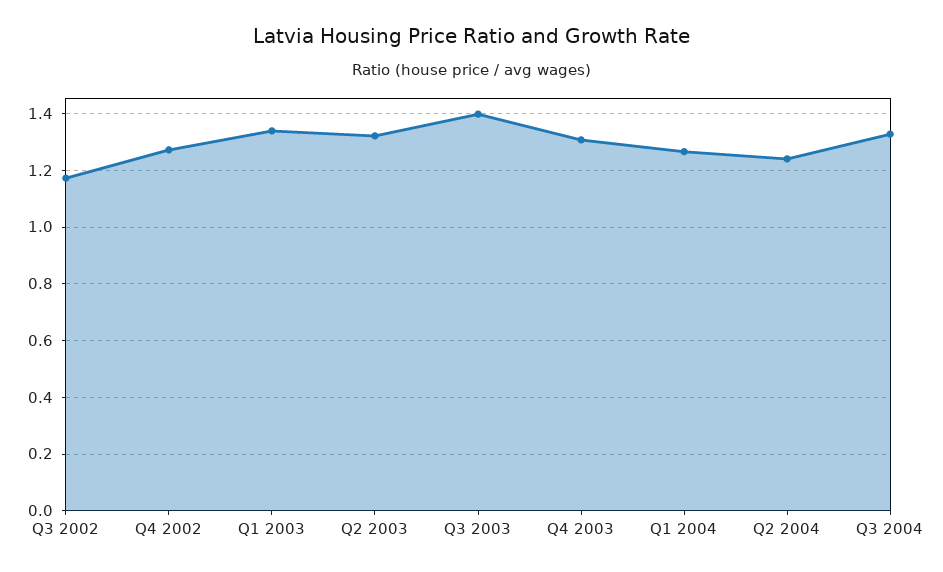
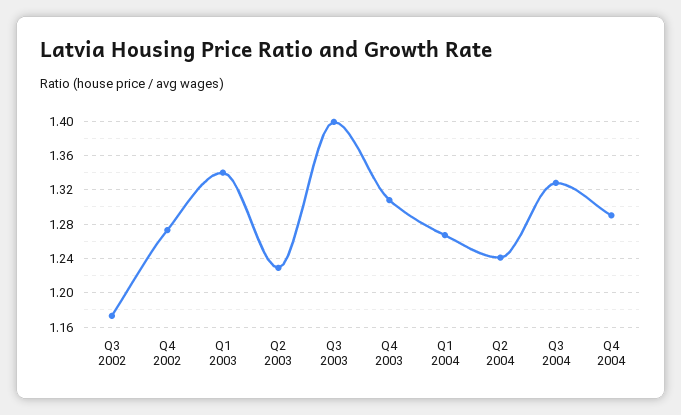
Q2 2003: 1.325 -> 1.23
Q4 2004: none -> 1.29

